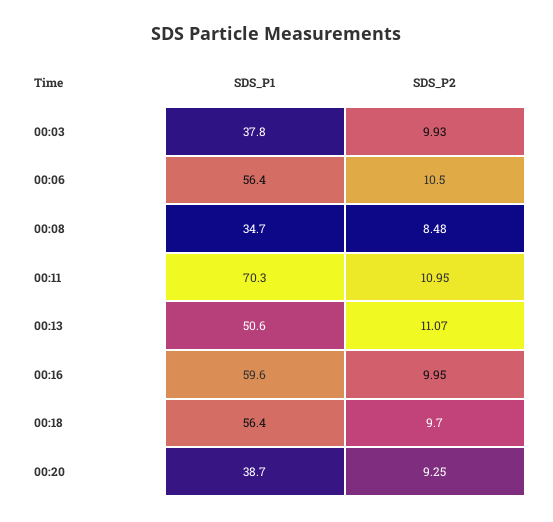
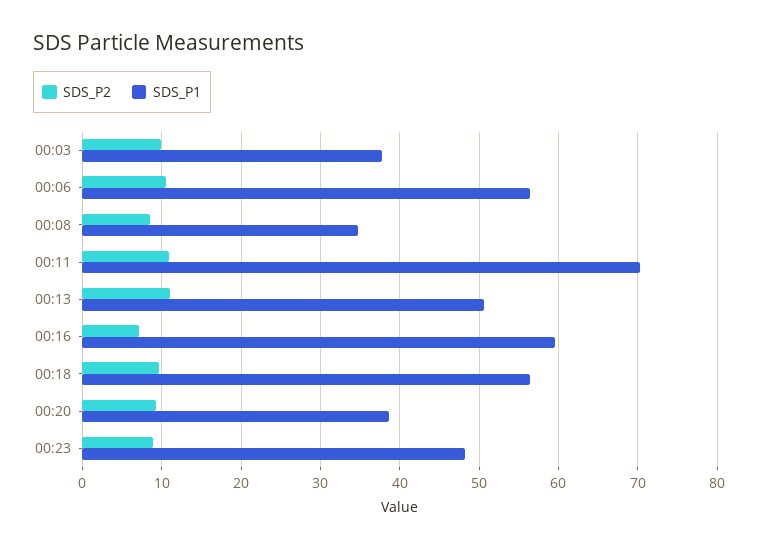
SDS_P2, 00:16: 9.95 -> 7
SDS_P2, 00:23: none -> 9
SDS_P1, 00:23: none -> 48

